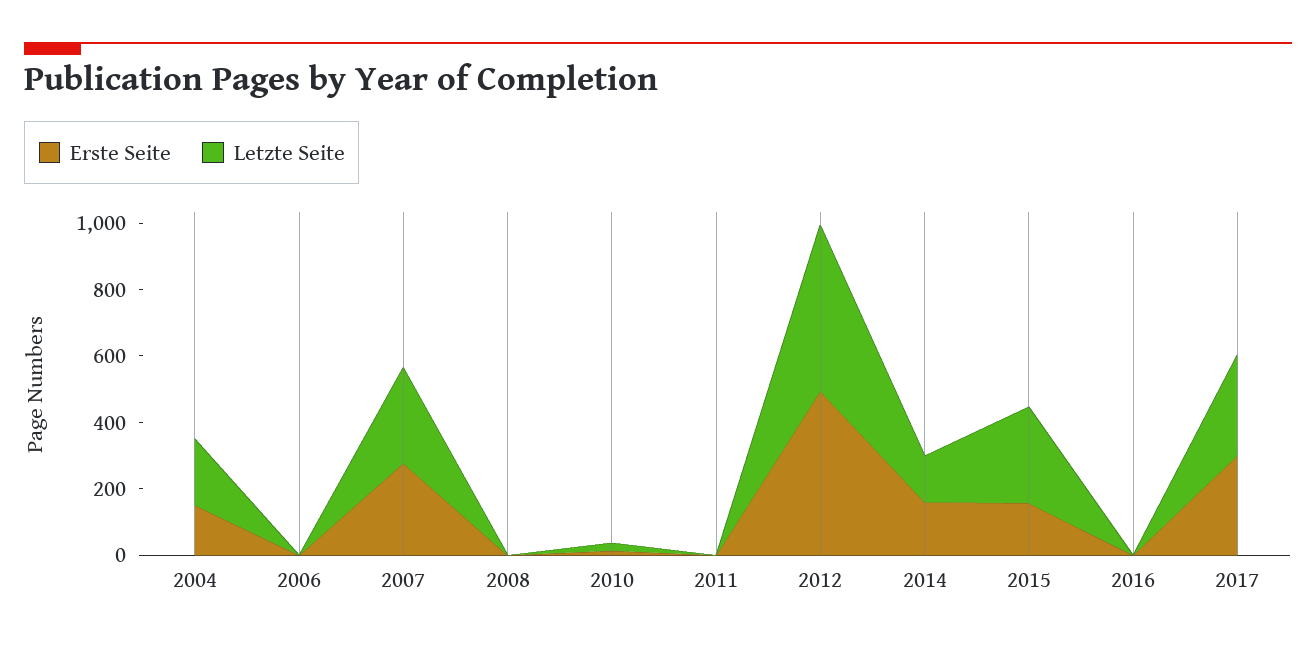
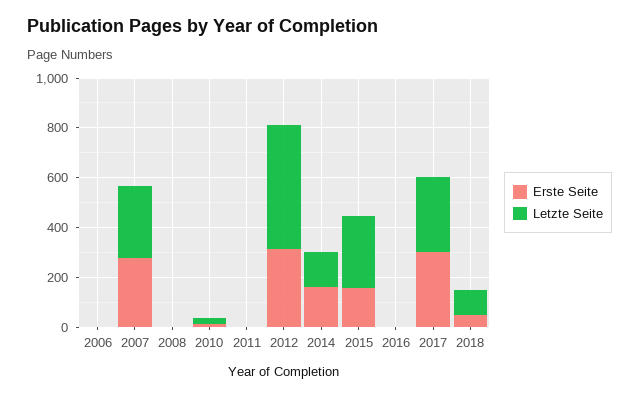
Erste Seite, 2004: 150 -> none
Letzte Seite, 2004: 200 -> none
Erste Seite, 2012: 500 -> 300
Erste Seite, 2018: none -> 50
Letzte Seite, 2018: none -> 100

